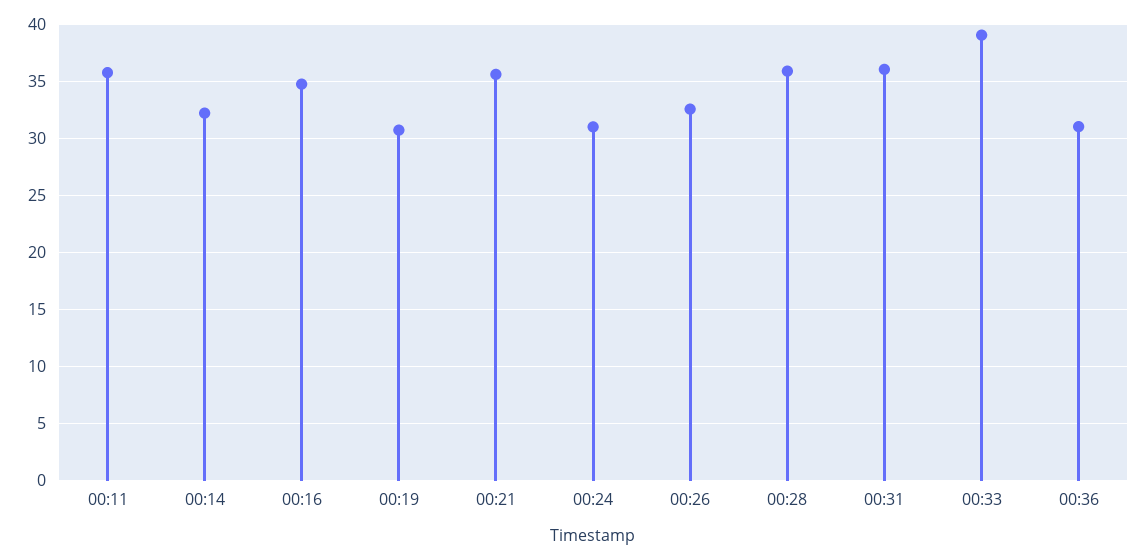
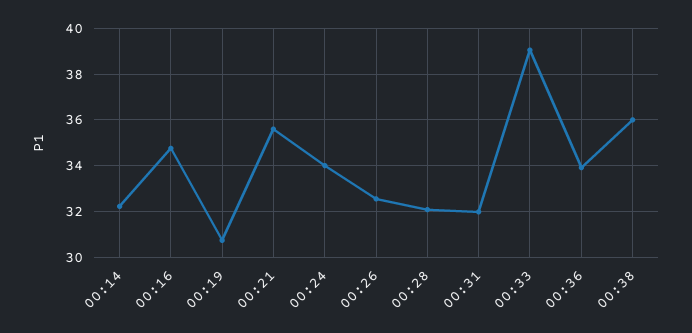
00:11: 36 -> none
00:24: 31 -> 34
00:28: 36 -> 32
00:31: 36 -> 32
00:36: 31 -> 34
00:38: none -> 36

